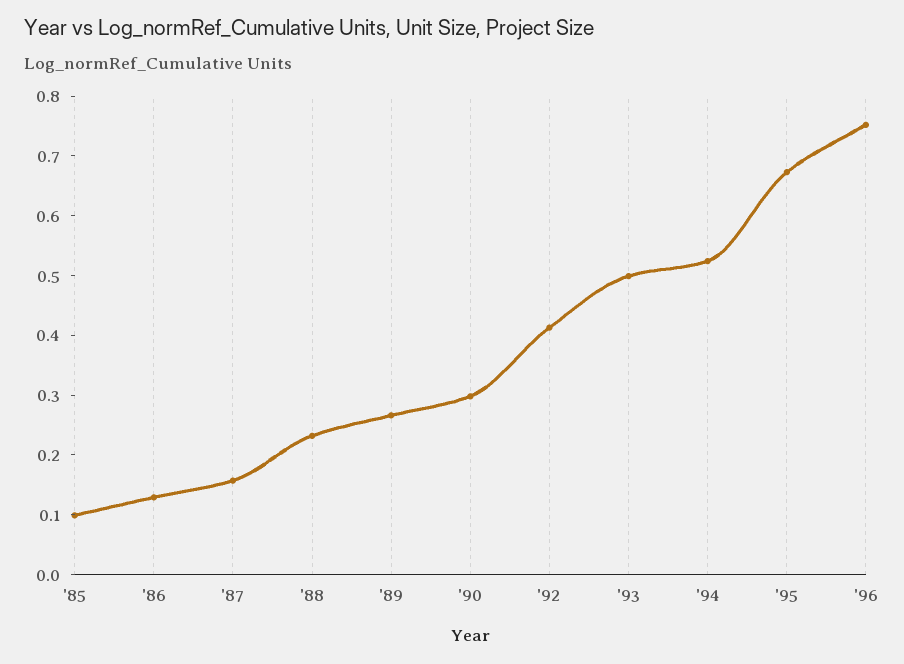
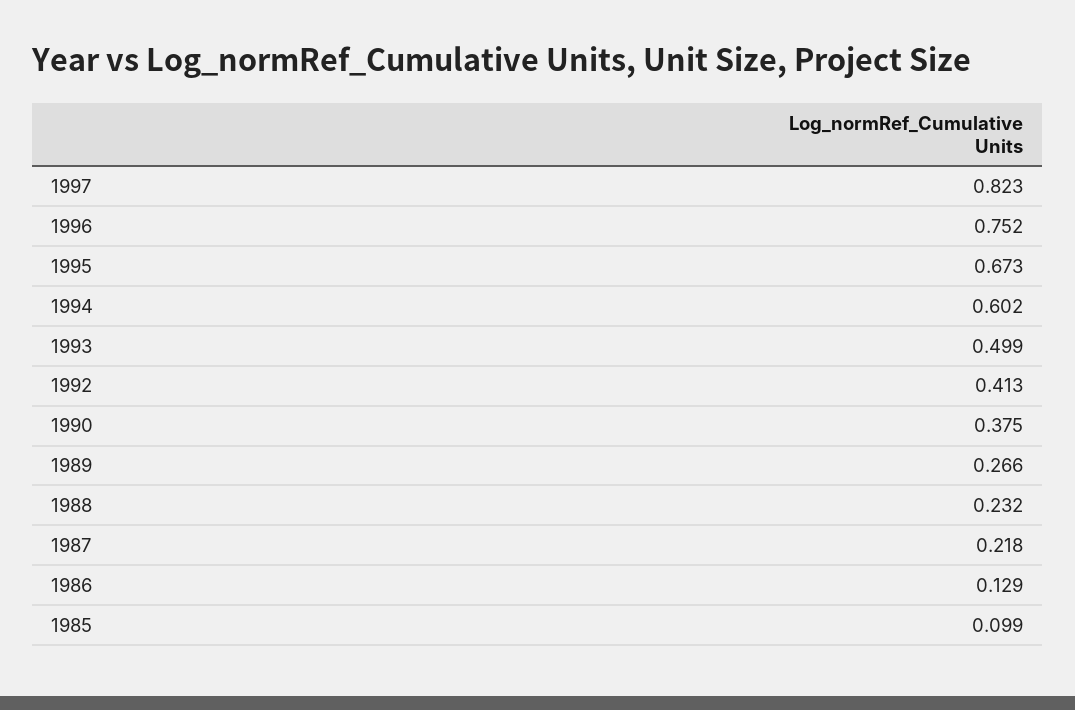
'87: 0.16 -> 0.218
'90: 0.3 -> 0.375
'94: 0.52 -> 0.602
1997: none -> 0.823

